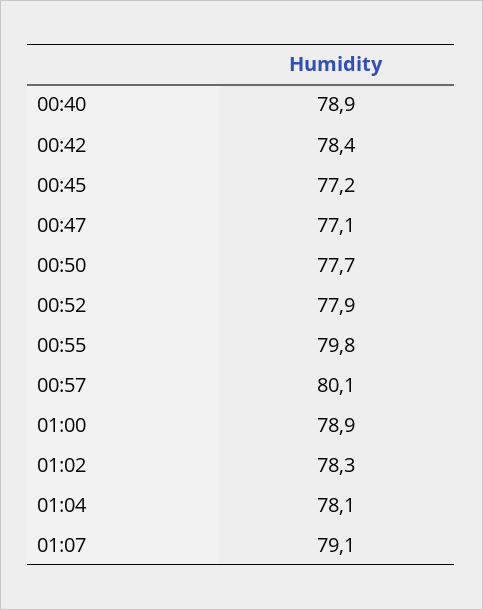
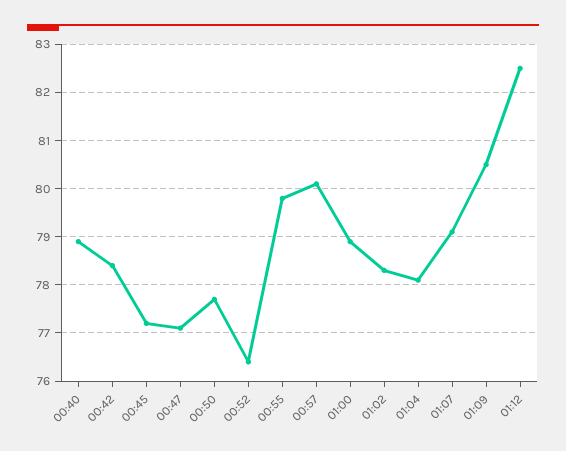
00:52: 77.9 -> 76.5
01:09: none -> 80.5
01:12: none -> 82.5

